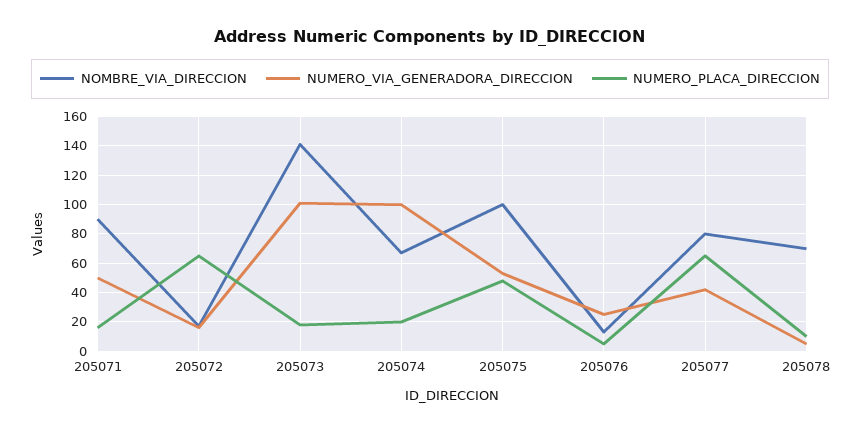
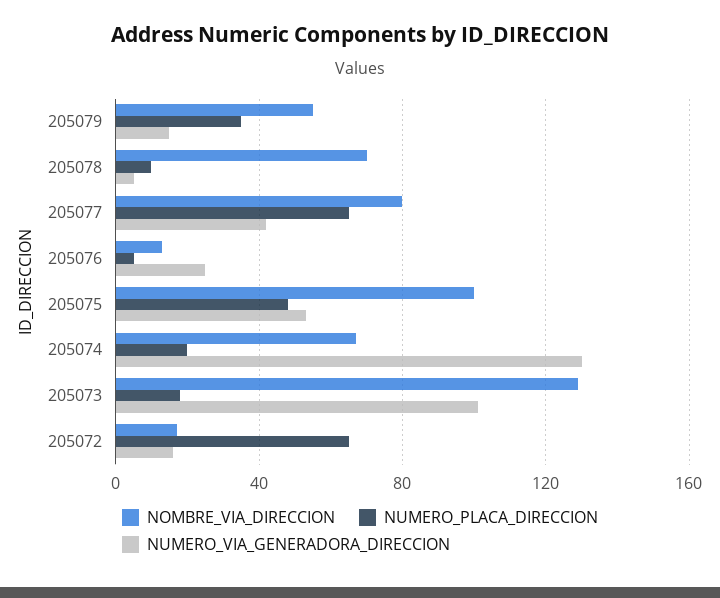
NOMBRE_VIA_DIRECCION, 205071: 90 -> none
NUMERO_VIA_GENERADORA_DIRECCION, 205071: 50 -> none
NUMERO_PLACA_DIRECCION, 205071: 15 -> none
NOMBRE_VIA_DIRECCION, 205073: 140 -> 130
NUMERO_VIA_GENERADORA_DIRECCION, 205074: 100 -> 130
NOMBRE_VIA_DIRECCION, 205079: none -> 55
NUMERO_PLACA_DIRECCION, 205079: none -> 35
NUMERO_VIA_GENERADORA_DIRECCION, 205079: none -> 15

